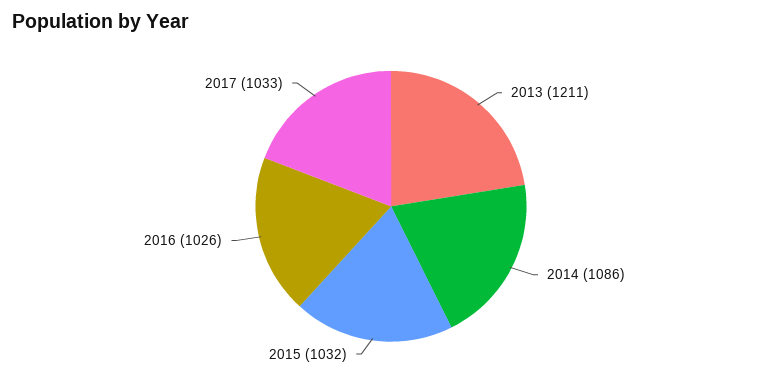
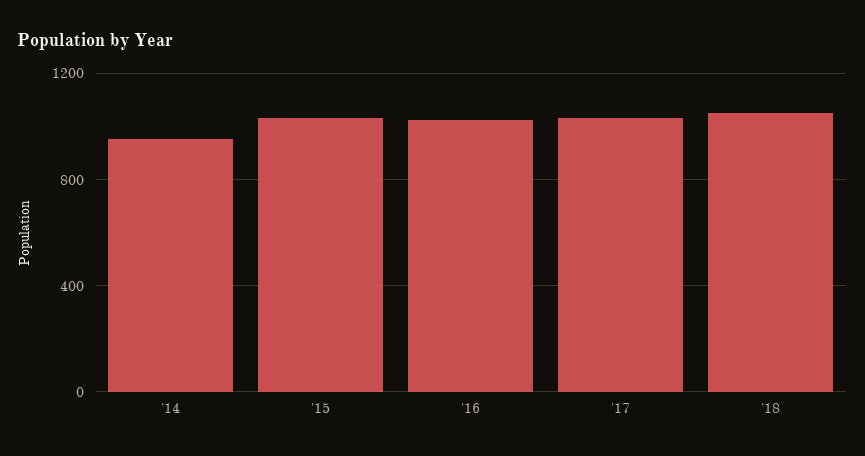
2013: 1211 -> none
2014: 1086 -> 950
'18: none -> 1050

